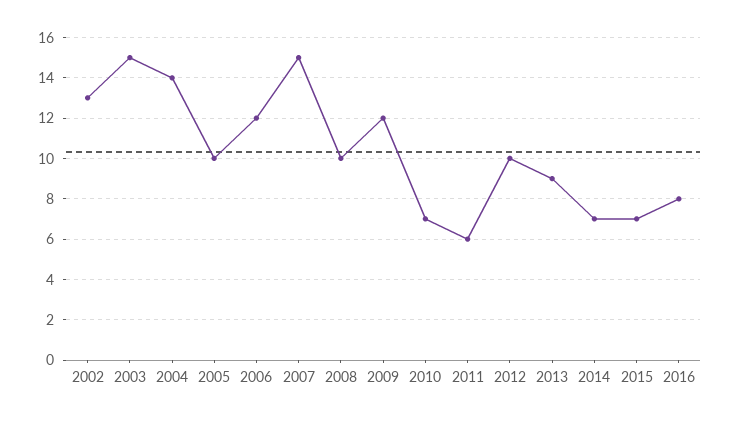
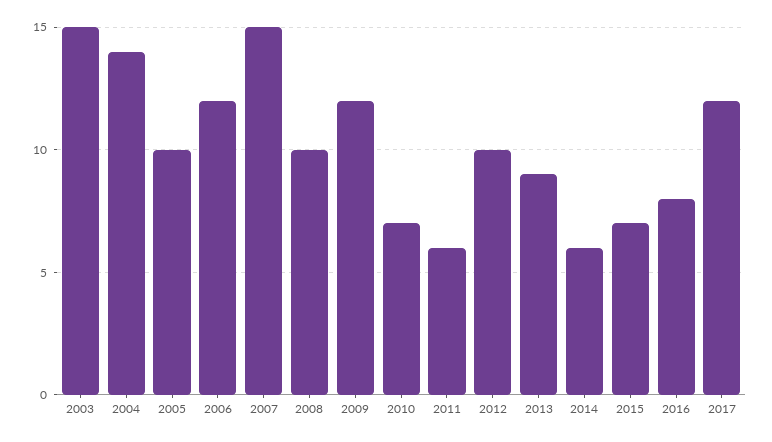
2002: 13 -> none
2014: 7 -> 6
2017: none -> 12

